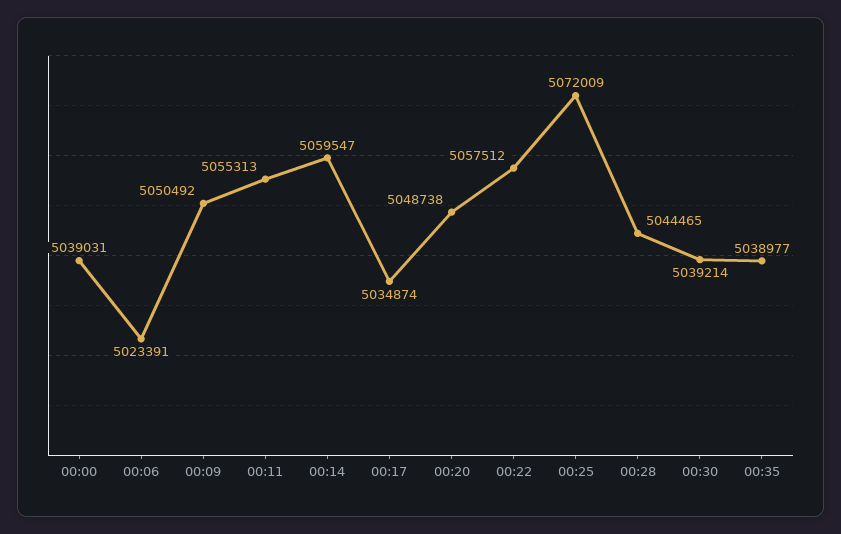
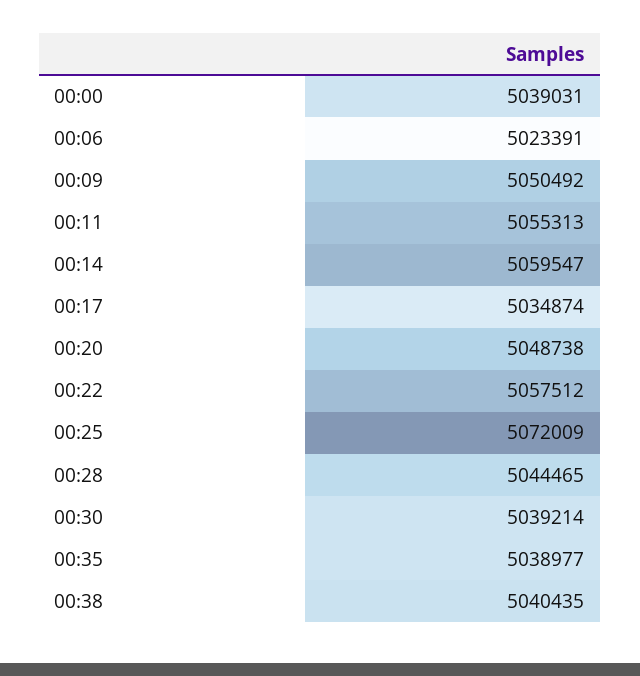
00:38: none -> 5040435

